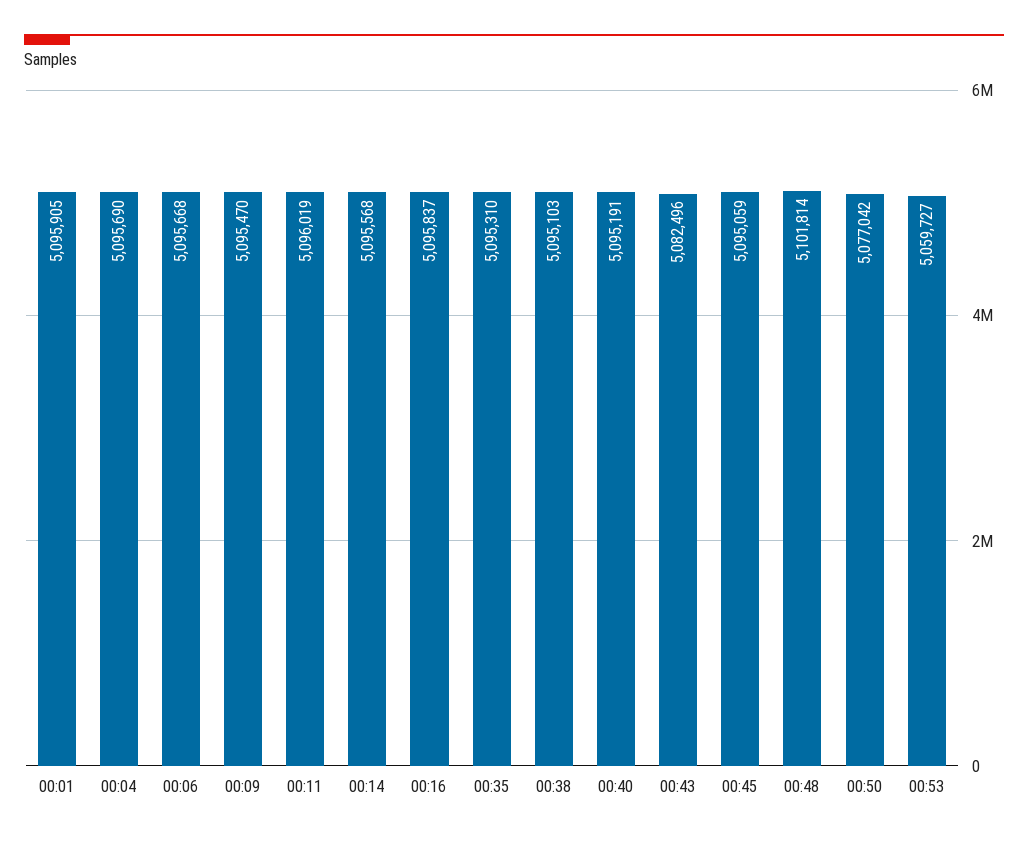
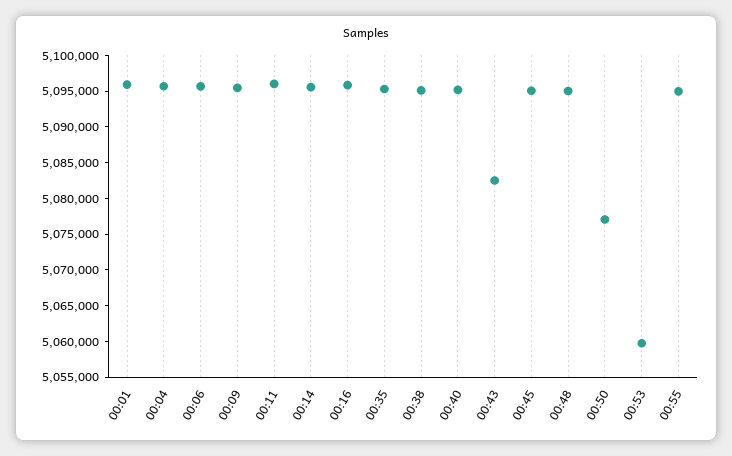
00:48: 5101814 -> 5095000
00:55: none -> 5095000

